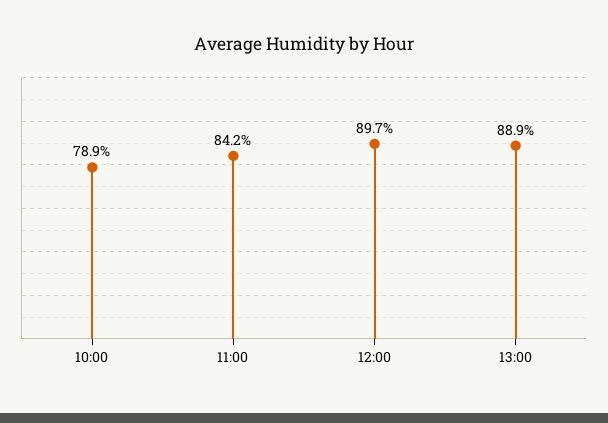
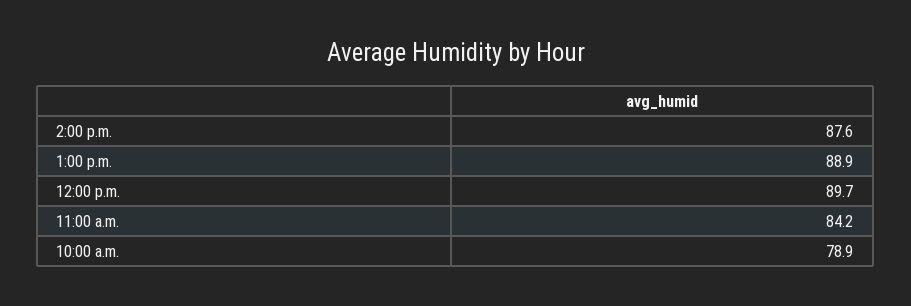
2:00 p.m.: none -> 87.6

